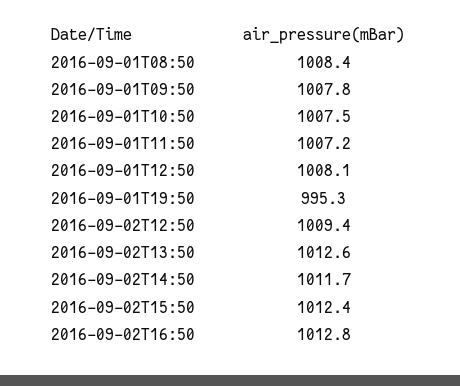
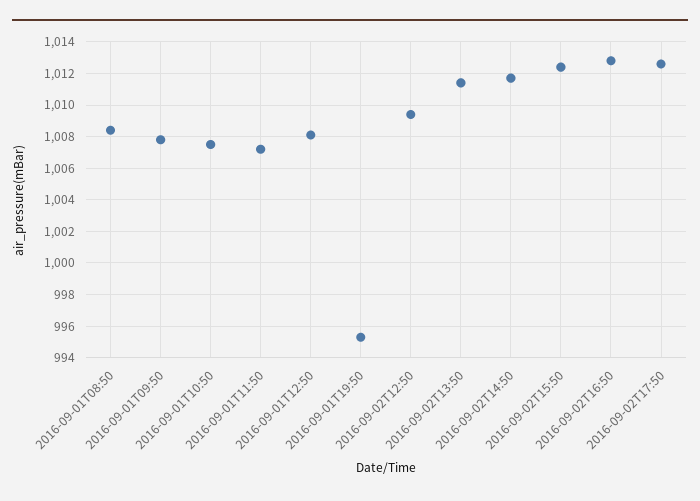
2016-09-02T13:50: 1012.6 -> 1011.5
2016-09-02T17:50: none -> 1012.5

